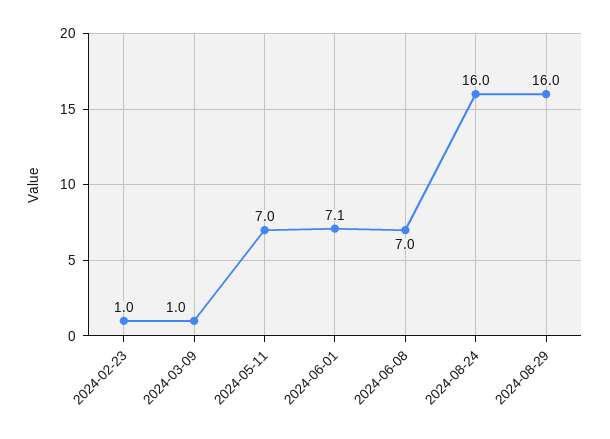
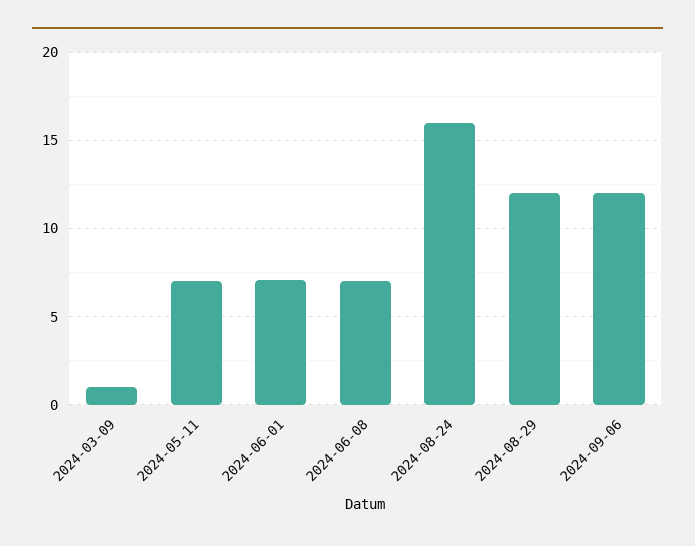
2024-02-23: 1 -> none
2024-08-29: 16 -> 12
2024-09-06: none -> 12

